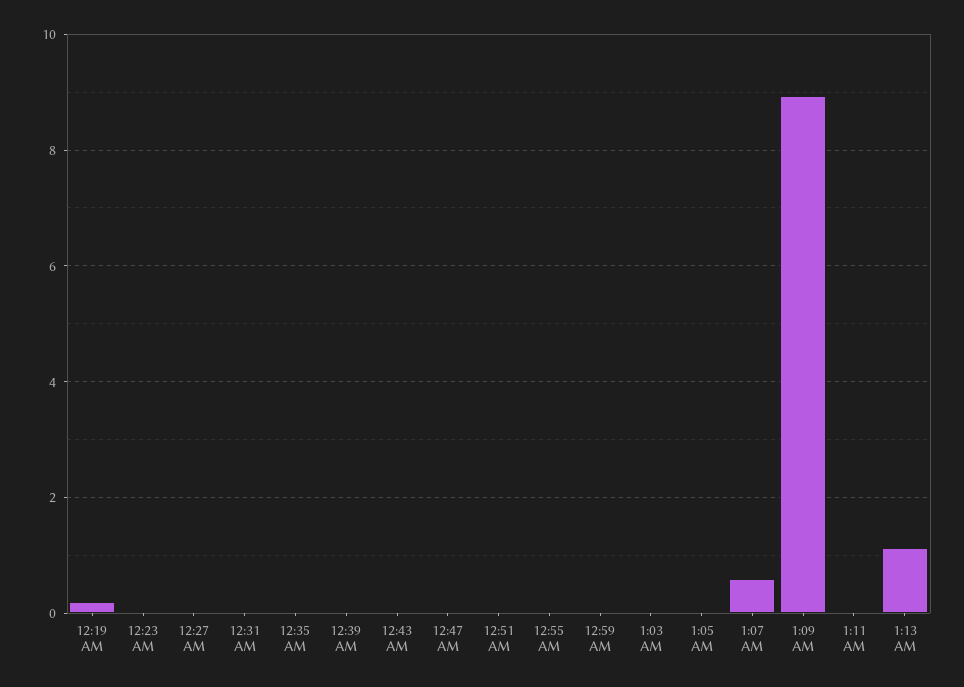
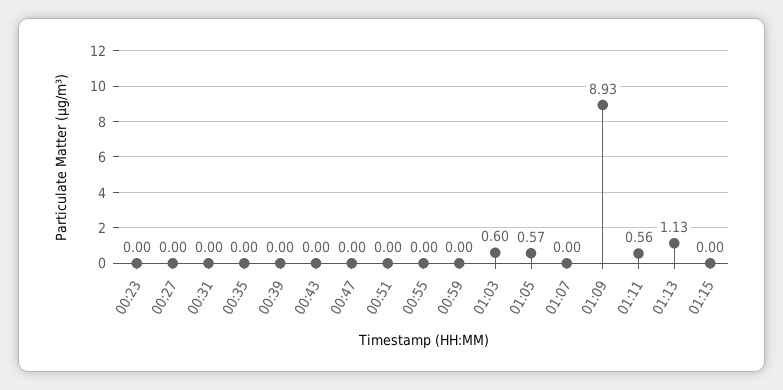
12:19 AM: 0.2 -> none
1:03 AM: 0 -> 0.6
1:05 AM: 0 -> 0.57
1:07 AM: 0.6 -> 0
1:11 AM: 0 -> 0.56
01:15: none -> 0

